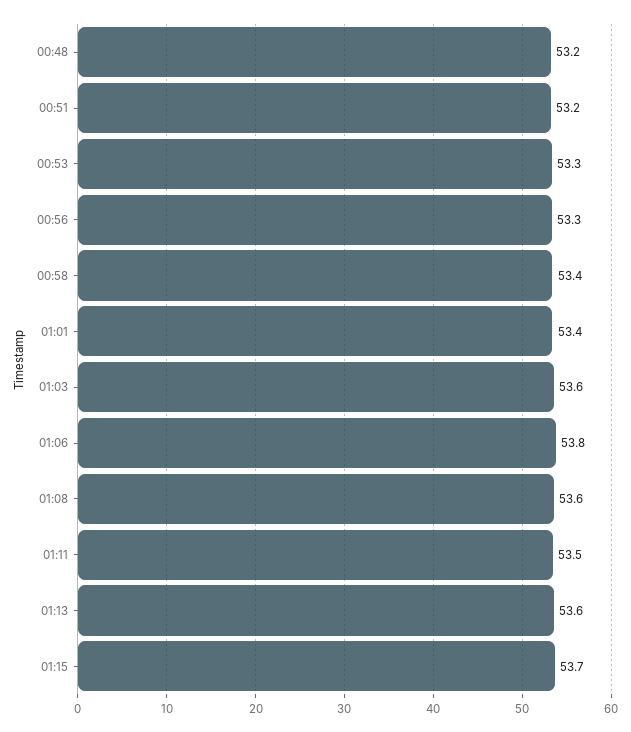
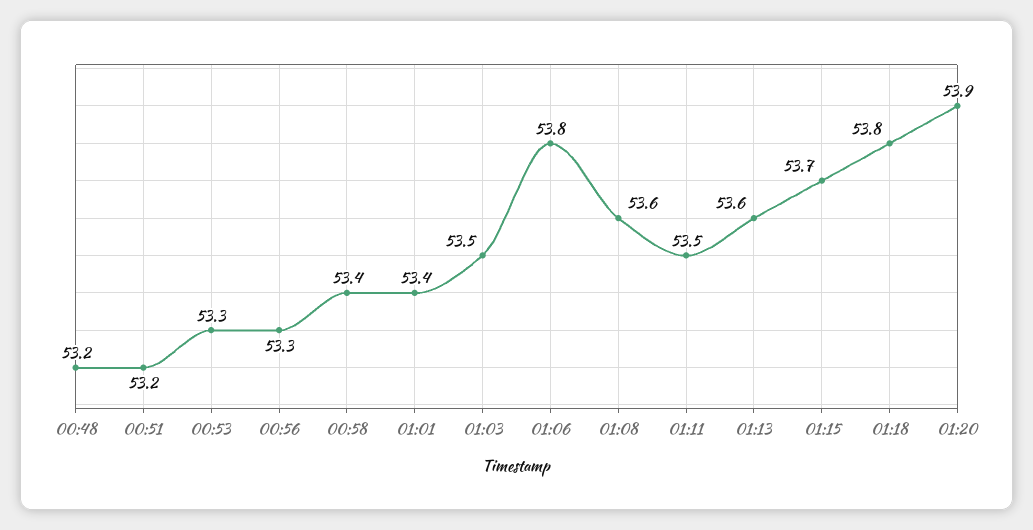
01:03: 53.6 -> 53.5
01:18: none -> 53.8
01:20: none -> 53.9

